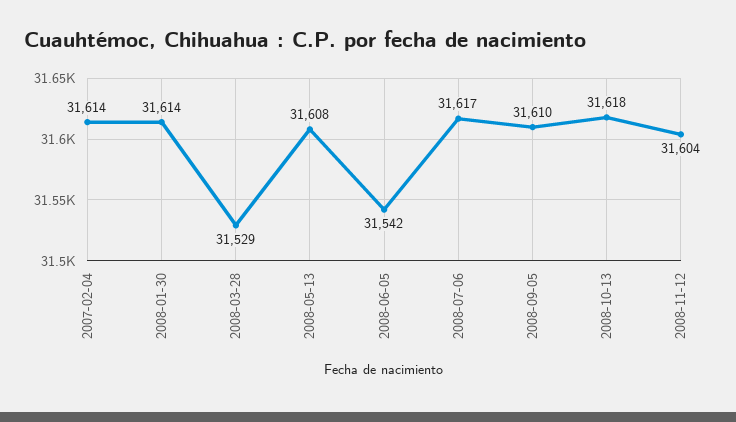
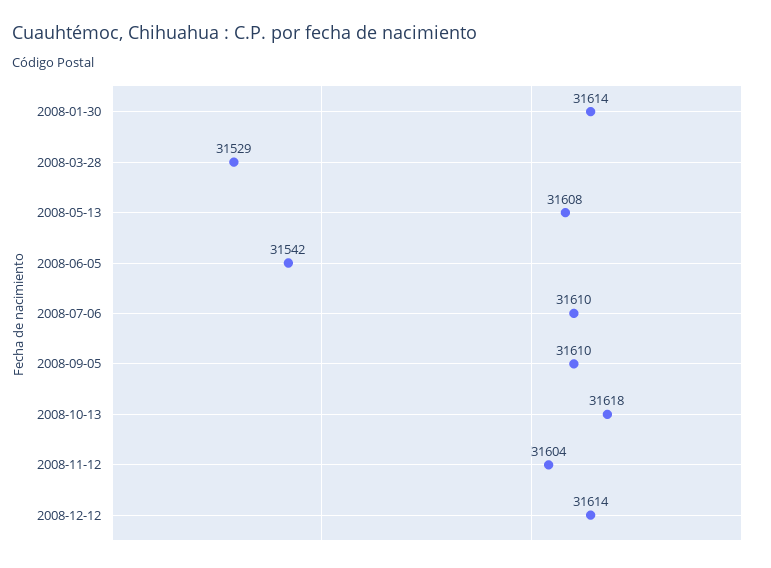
2007-02-04: 31614 -> none
2008-07-06: 31617 -> 31610
2008-12-12: none -> 31614

